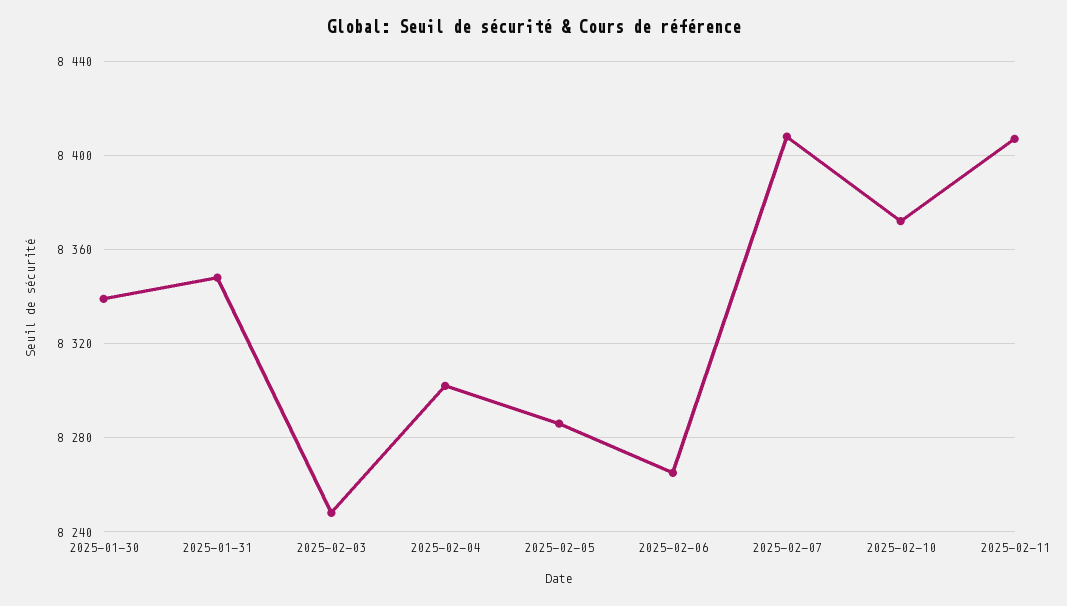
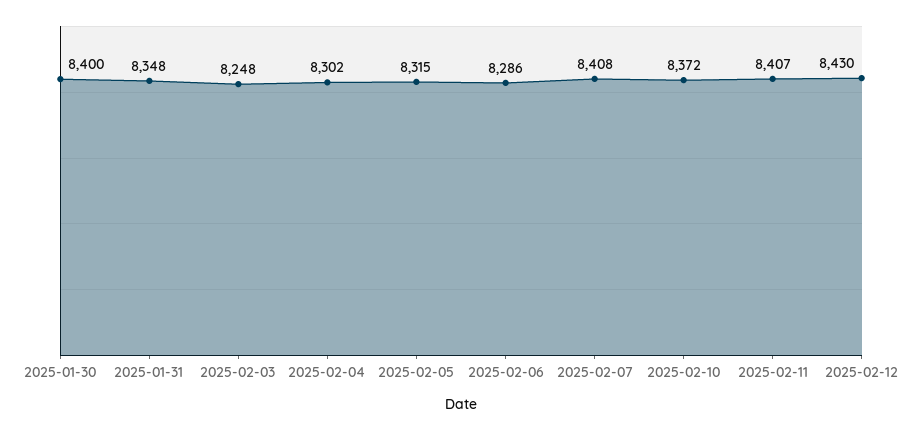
2025-01-30: 8340 -> 8400
2025-02-05: 8285 -> 8315
2025-02-06: 8265 -> 8286
2025-02-12: none -> 8430

